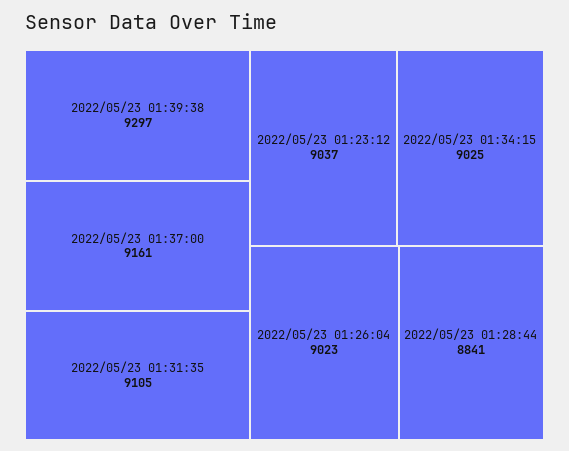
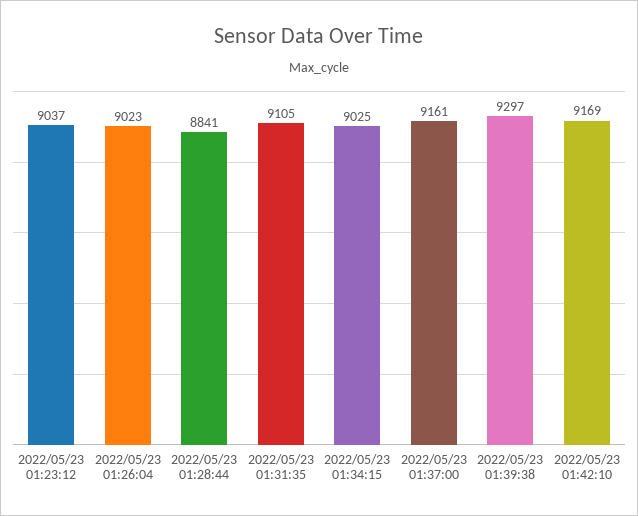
2022/05/23 01:42:10: none -> 9169

